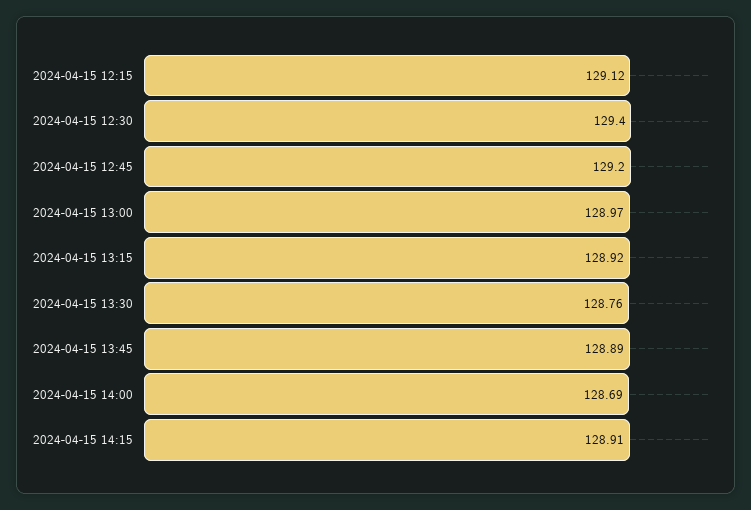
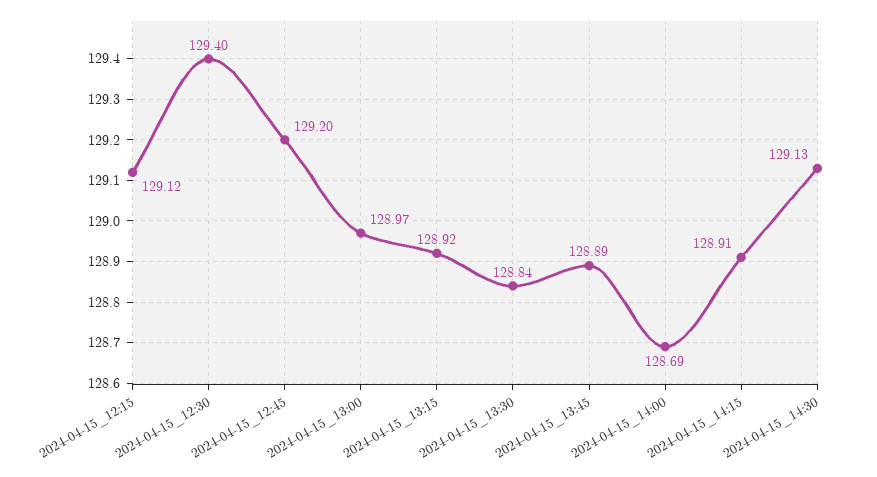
2024-04-15 13:30: 128.76 -> 128.84
2024-04-15_14:30: none -> 129.13

